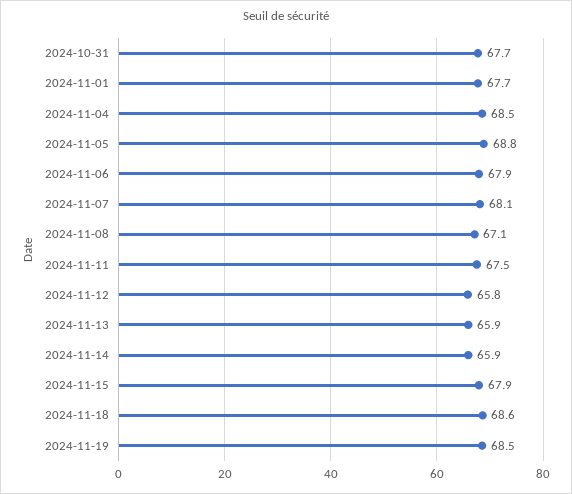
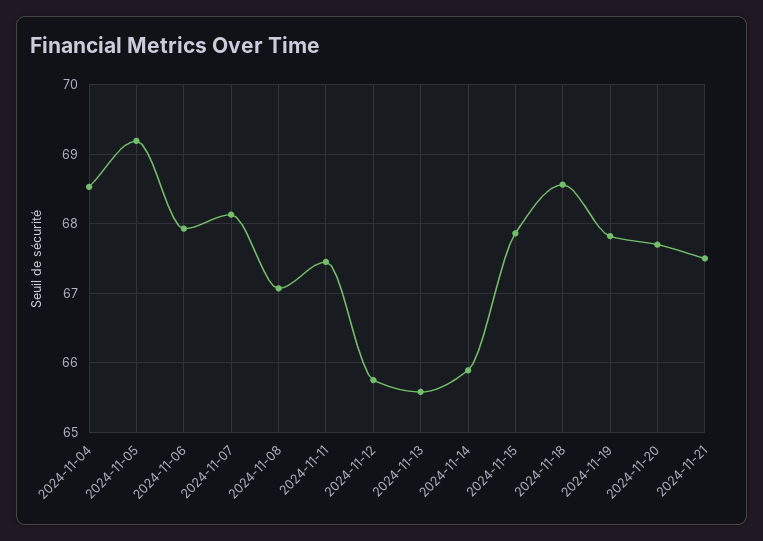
2024-10-31: 67.7 -> none
2024-11-01: 67.7 -> none
2024-11-05: 68.8 -> 69.2
2024-11-13: 65.9 -> 65.6
2024-11-19: 68.5 -> 67.8
2024-11-20: none -> 67.7
2024-11-21: none -> 67.5

